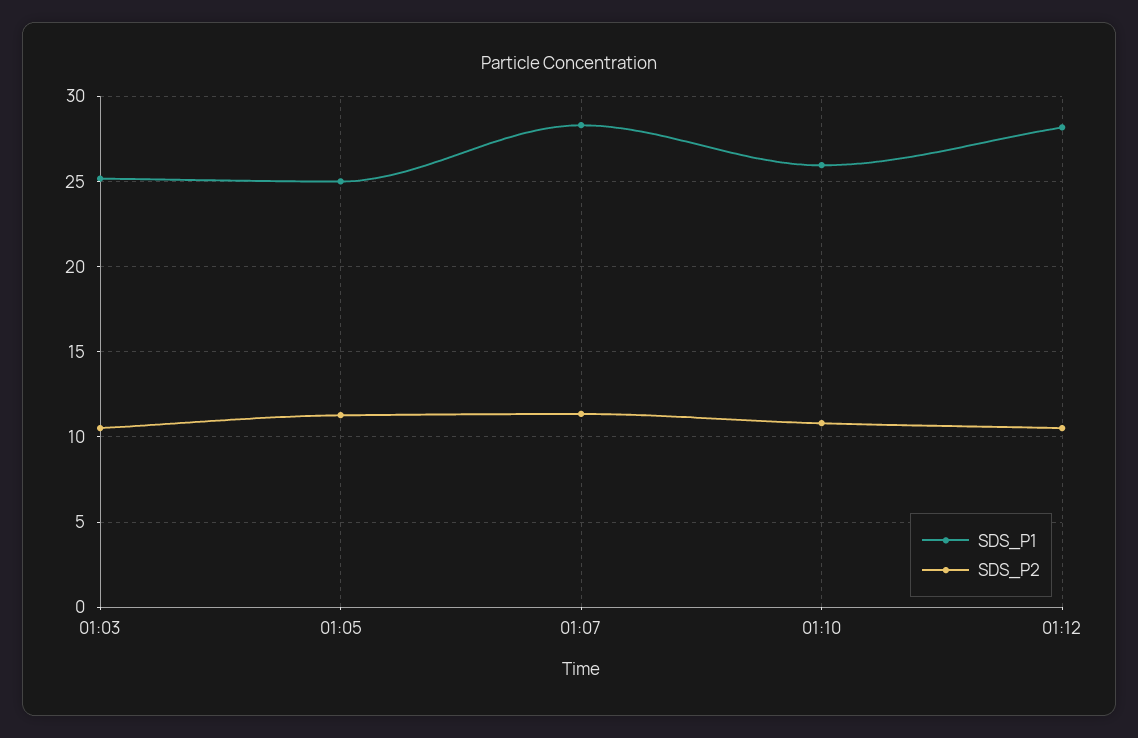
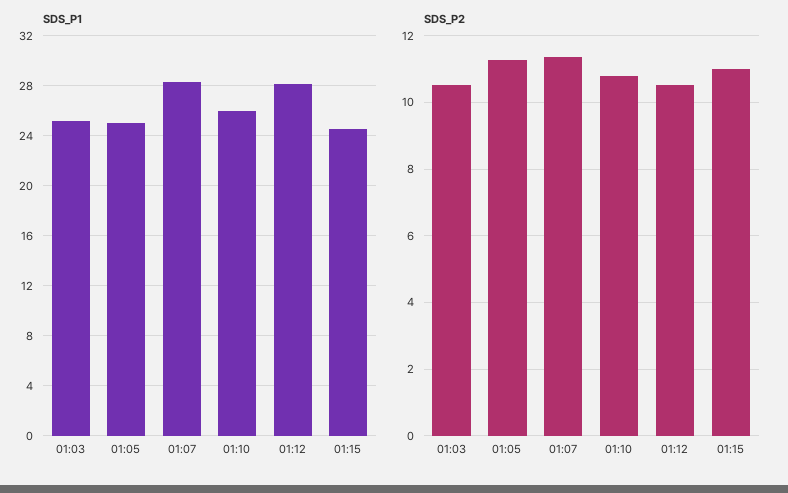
SDS_P1, 01:15: none -> 24.5
SDS_P2, 01:15: none -> 11

